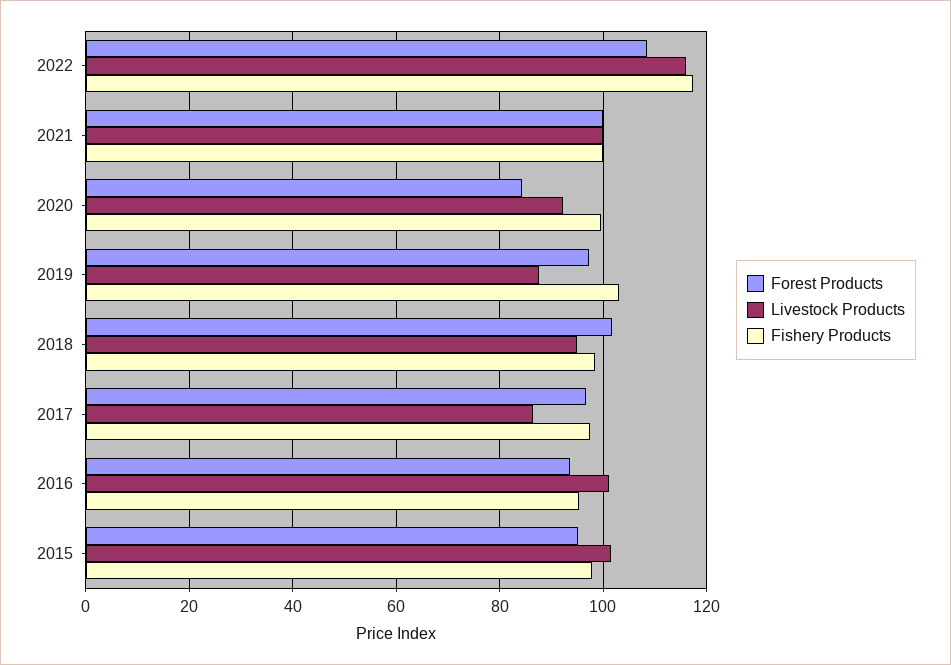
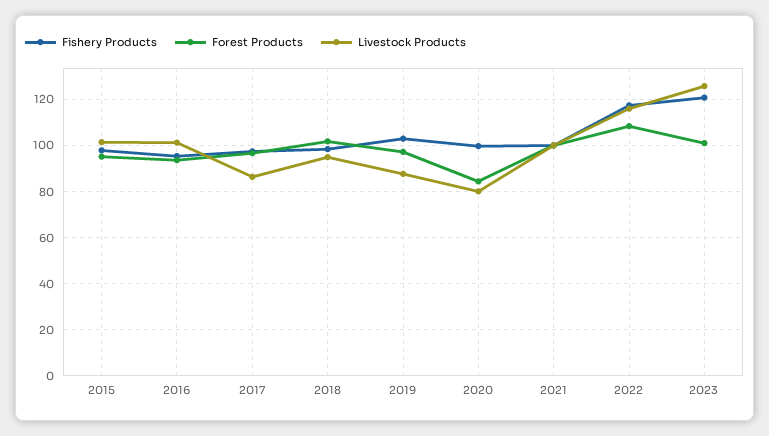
Livestock Products, 2020: 92 -> 80
Fishery Products, 2023: none -> 120
Forest Products, 2023: none -> 100
Livestock Products, 2023: none -> 125

